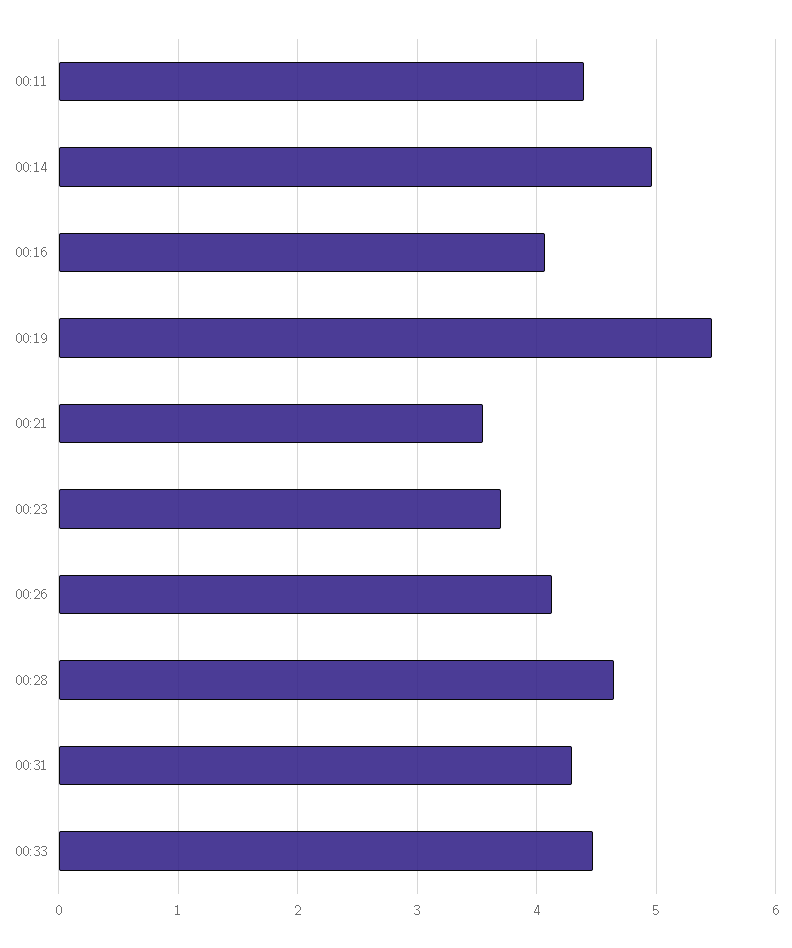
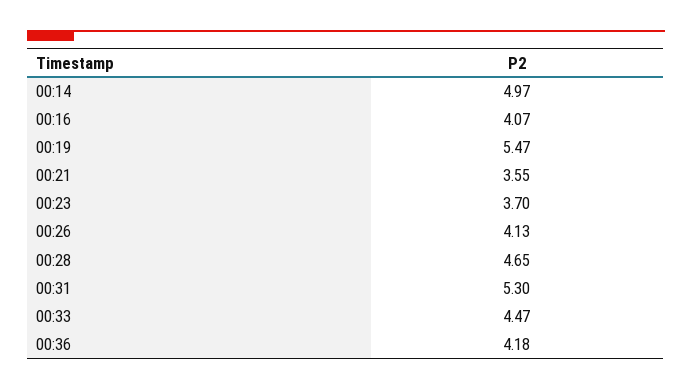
00:11: 4.4 -> none
00:31: 4.3 -> 5.3
00:36: none -> 4.18

